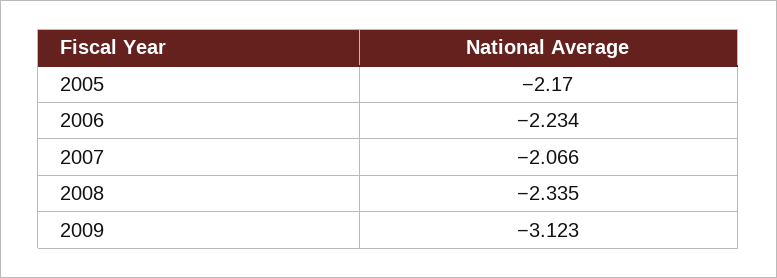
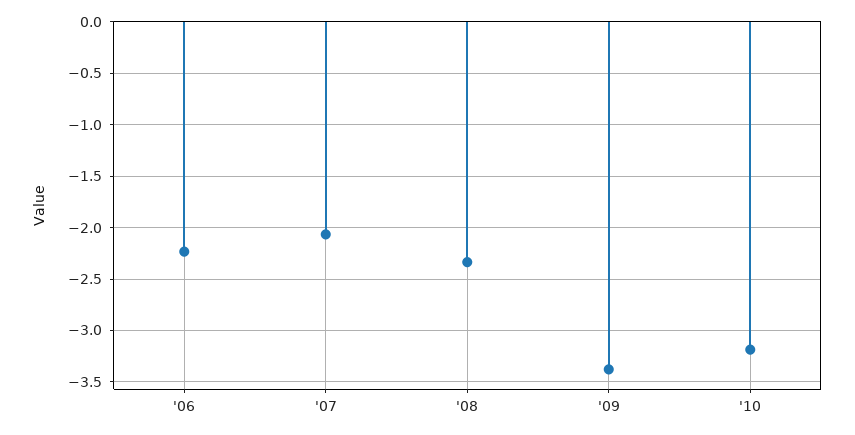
2005: -2.17 -> none
2009: -3.123 -> -3.4
'10: none -> -3.2

